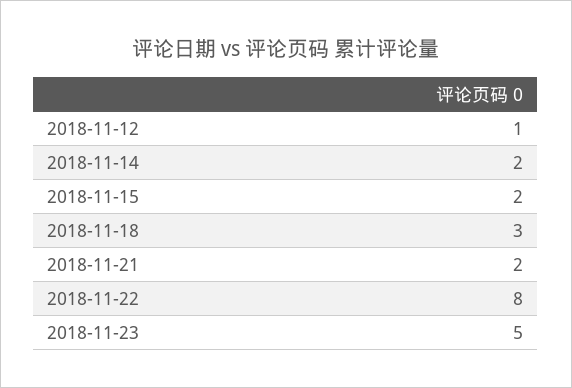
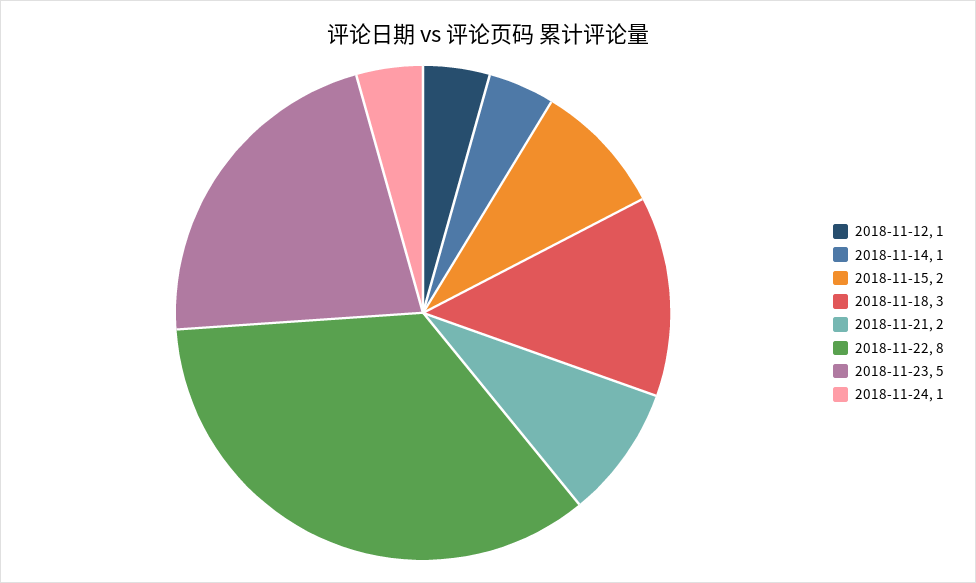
2018-11-14: 2 -> 1
2018-11-24: none -> 1

